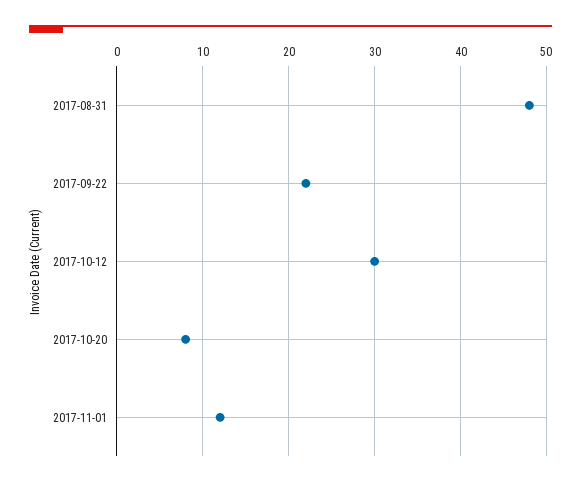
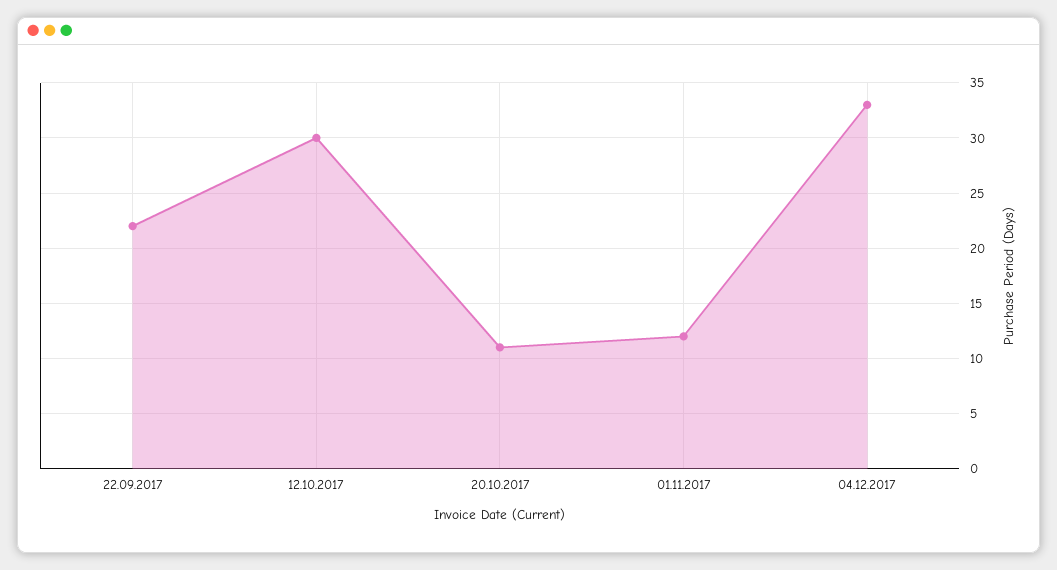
2017-08-31: 48 -> none
2017-10-20: 8 -> 11
04.12.2017: none -> 33

